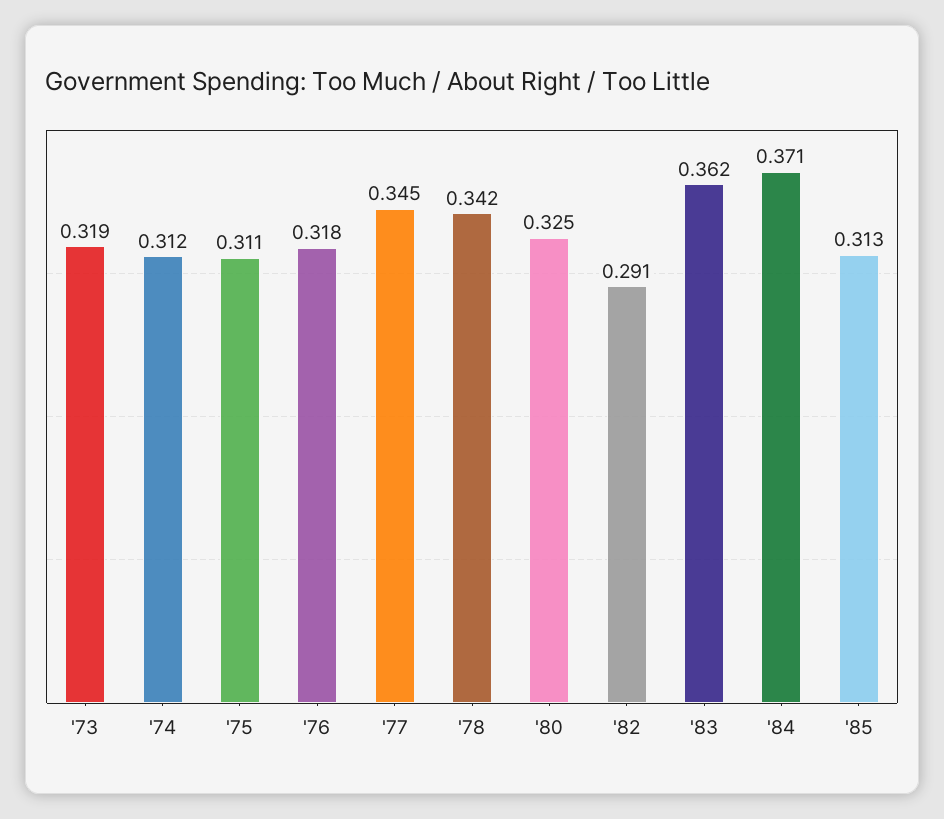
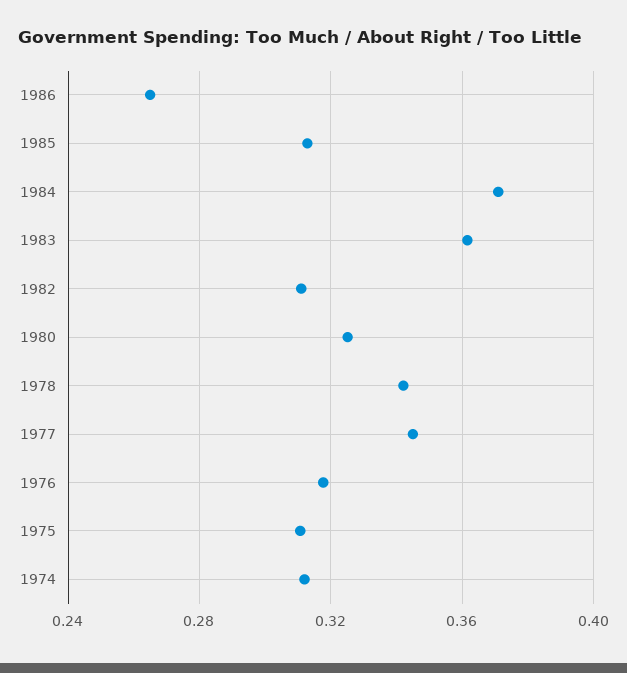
'73: 0.319 -> none
'82: 0.291 -> 0.31
1986: none -> 0.265

